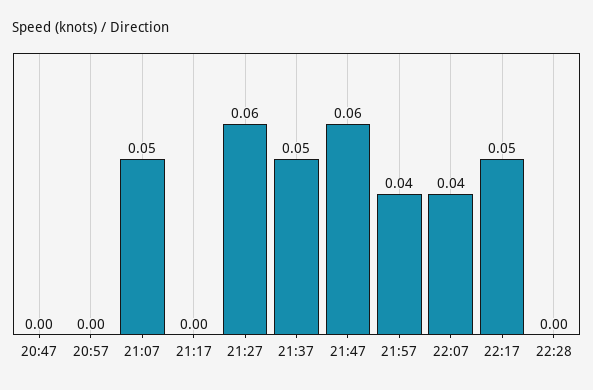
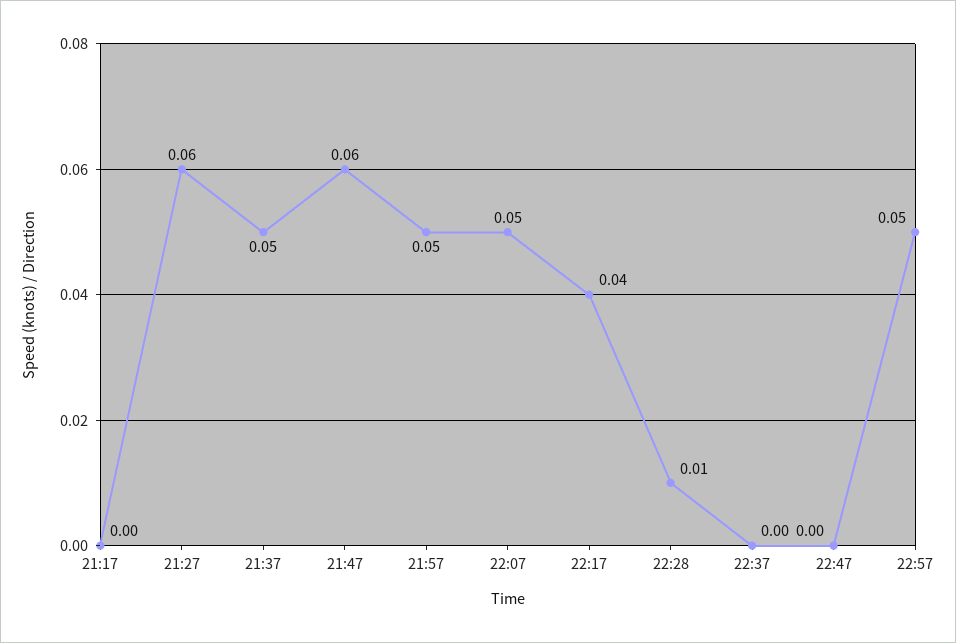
20:47: 0 -> none
20:57: 0 -> none
21:07: 0.05 -> none
21:57: 0.04 -> 0.05
22:07: 0.04 -> 0.05
22:17: 0.05 -> 0.04
22:28: 0 -> 0.01
22:37: none -> 0
22:47: none -> 0
22:57: none -> 0.05

